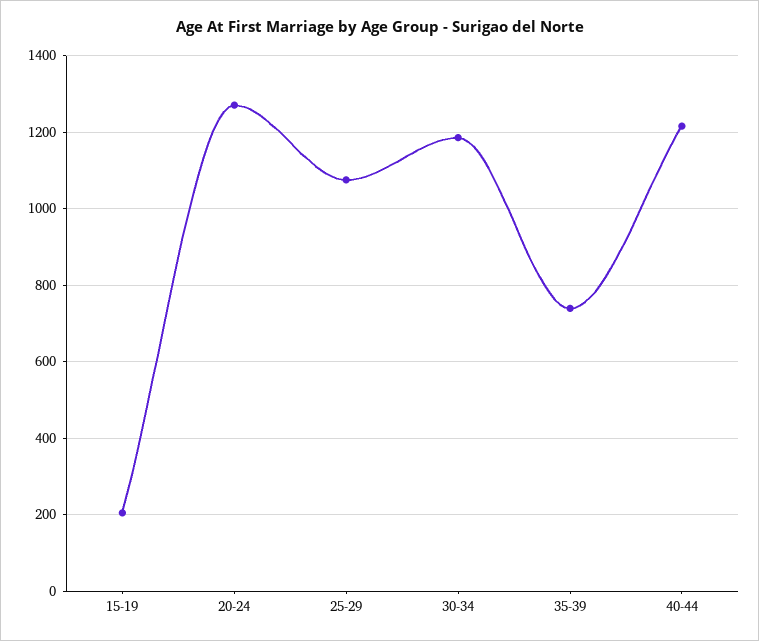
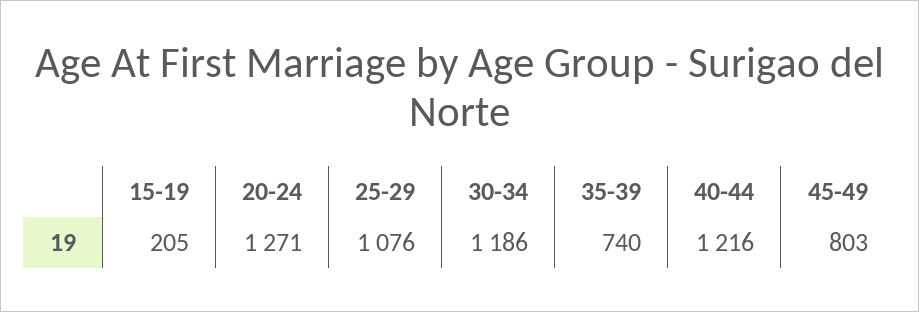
45-49: none -> 803

